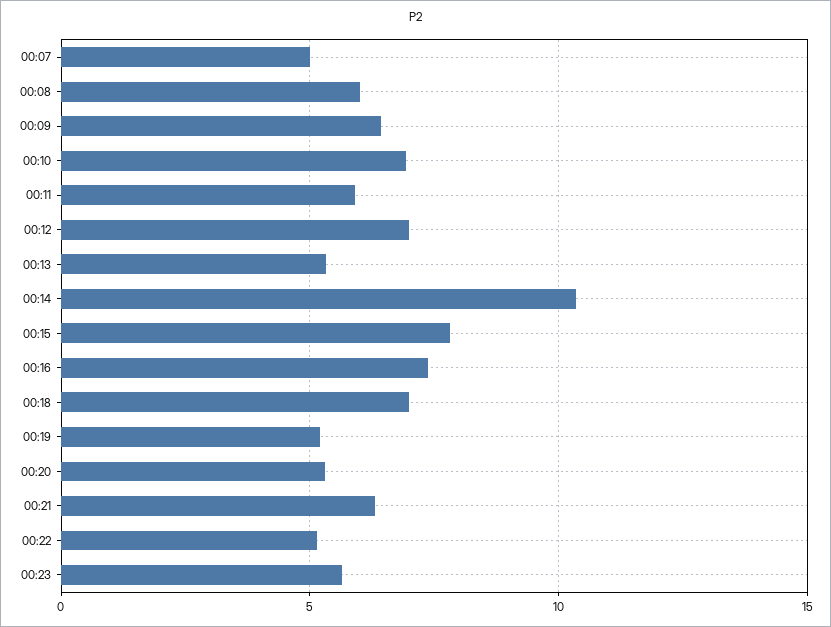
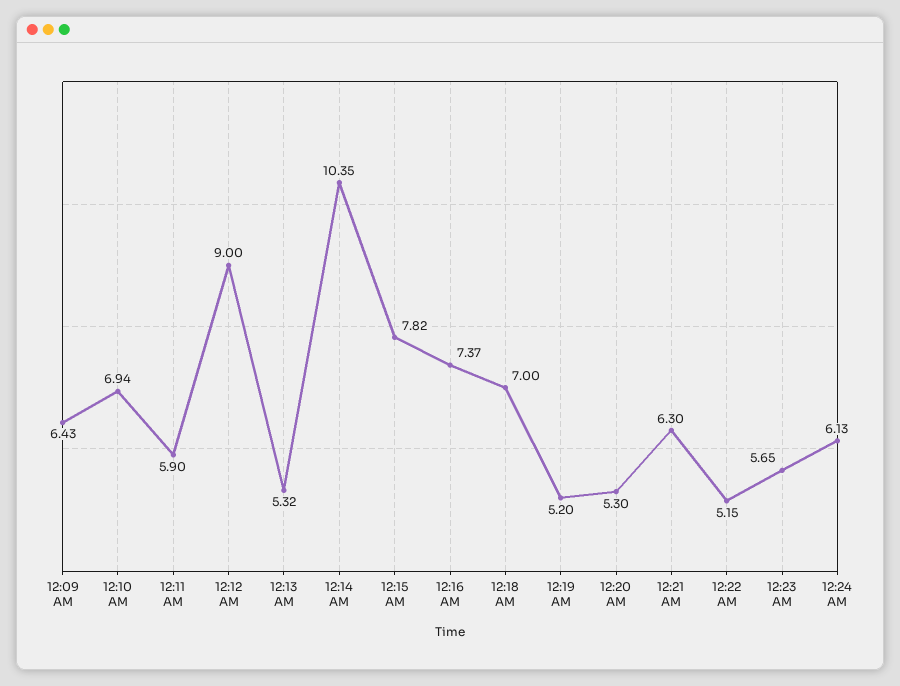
00:07: 5 -> none
00:08: 6 -> none
00:12: 7 -> 9
12:24 AM: none -> 6.13

